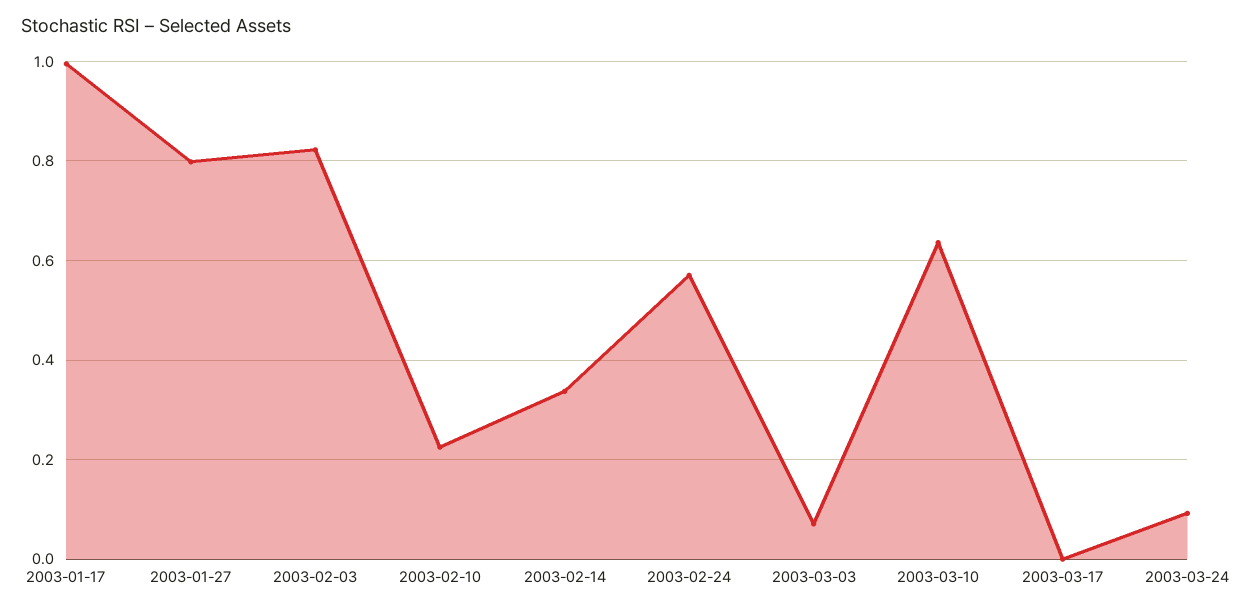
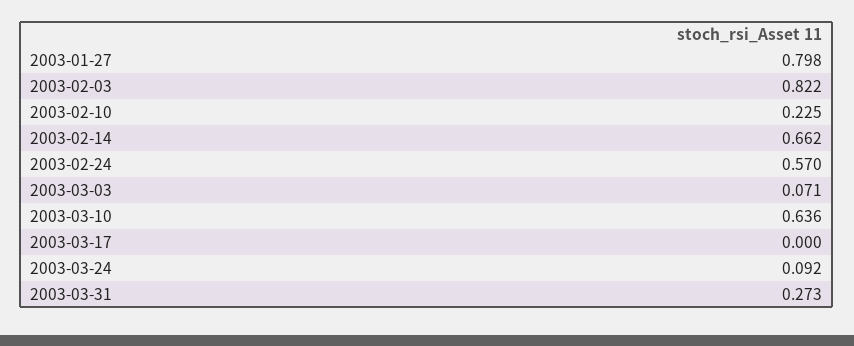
2003-01-17: 1 -> none
2003-02-14: 0.34 -> 0.662
2003-03-31: none -> 0.273

